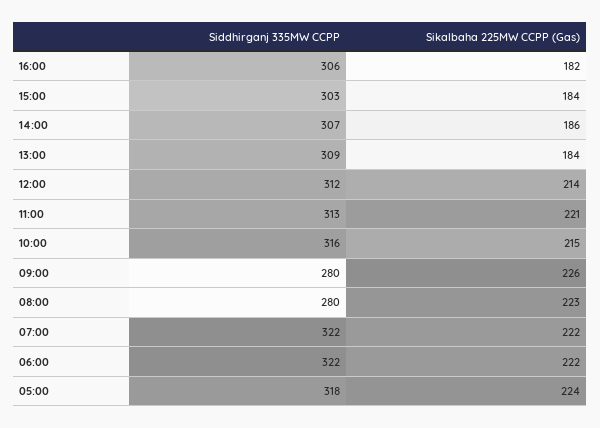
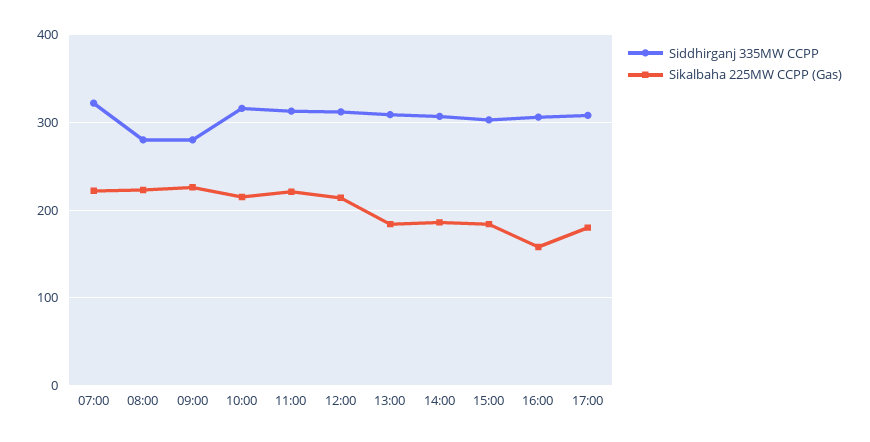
Sikalbaha 225MW CCPP (Gas), 16:00: 182 -> 160
Siddhirganj 335MW CCPP, 06:00: 322 -> none
Sikalbaha 225MW CCPP (Gas), 06:00: 222 -> none
Siddhirganj 335MW CCPP, 05:00: 318 -> none
Sikalbaha 225MW CCPP (Gas), 05:00: 224 -> none
Siddhirganj 335MW CCPP, 17:00: none -> 310
Sikalbaha 225MW CCPP (Gas), 17:00: none -> 180

